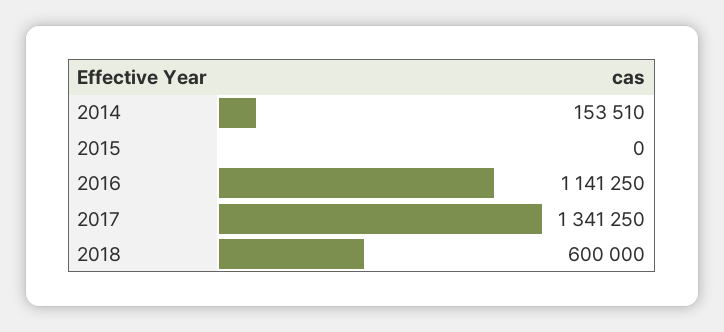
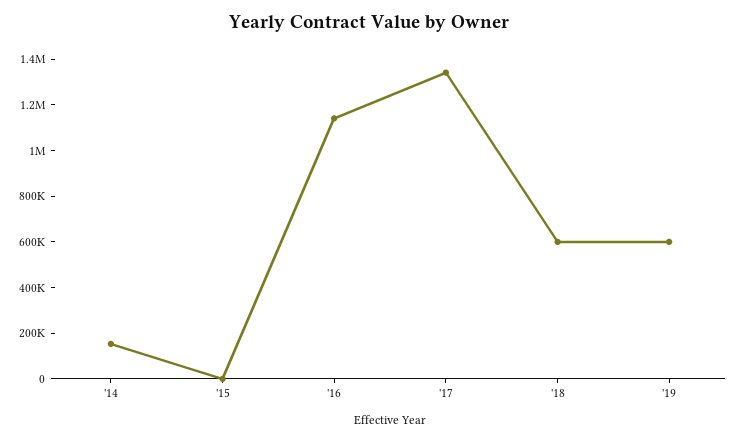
'19: none -> 600000

